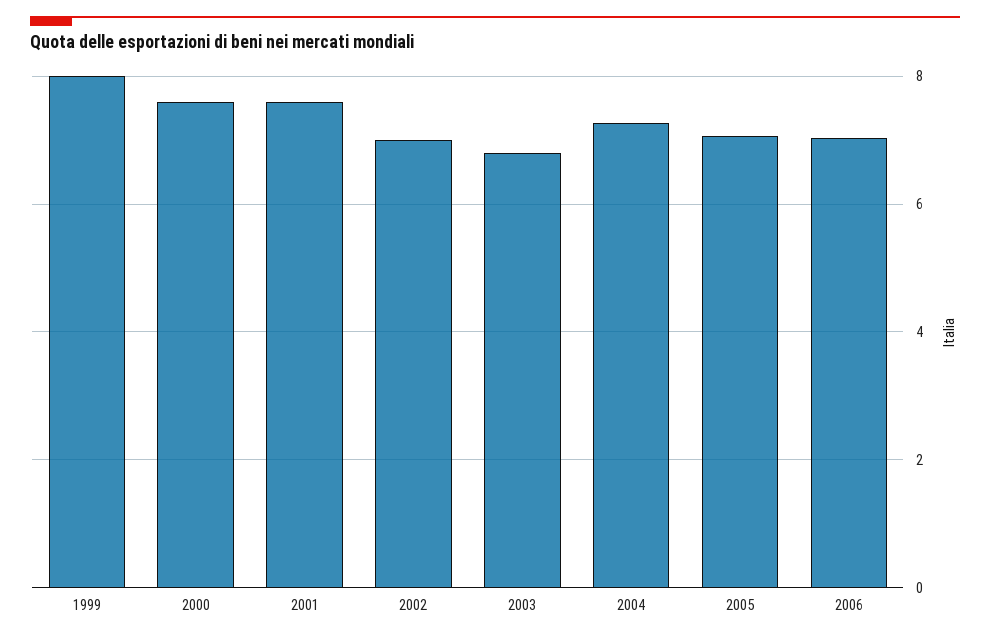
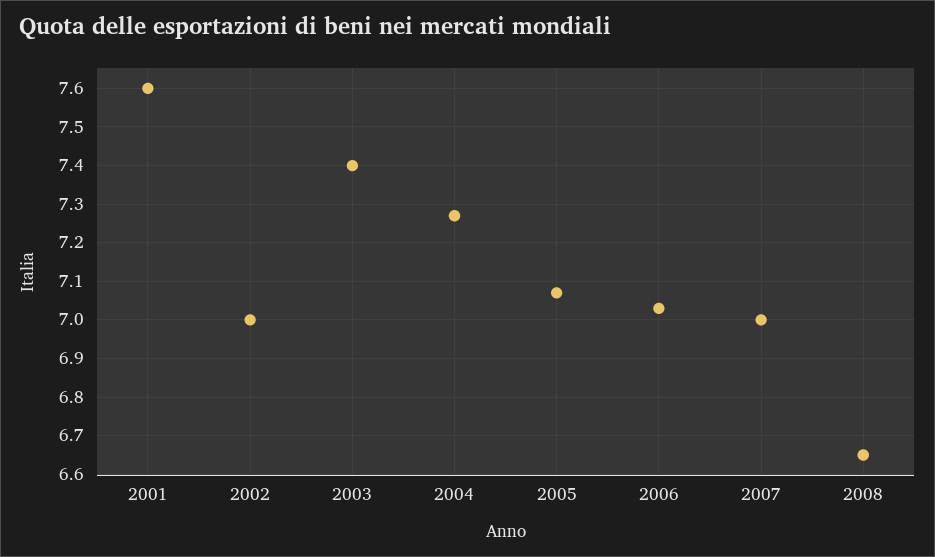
1999: 8 -> none
2000: 7.6 -> none
2003: 6.8 -> 7.4
2007: none -> 7
2008: none -> 6.65

